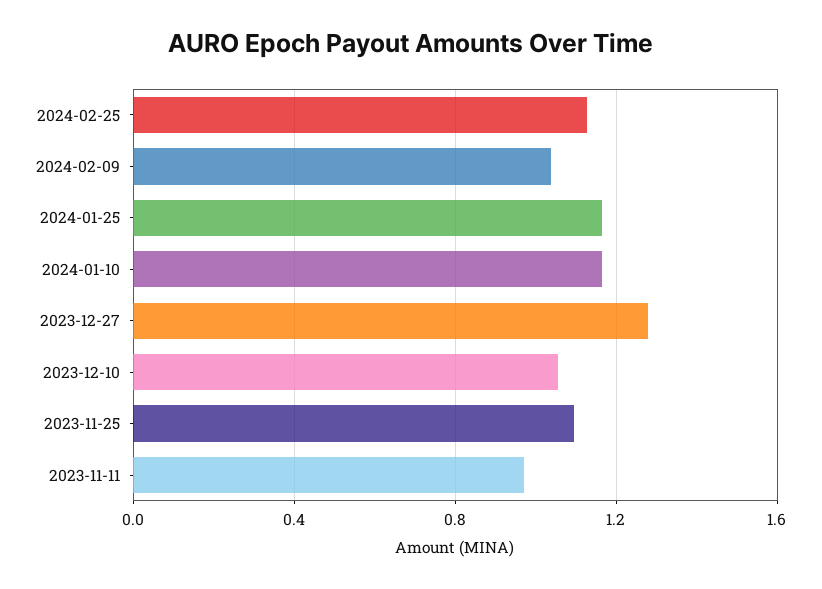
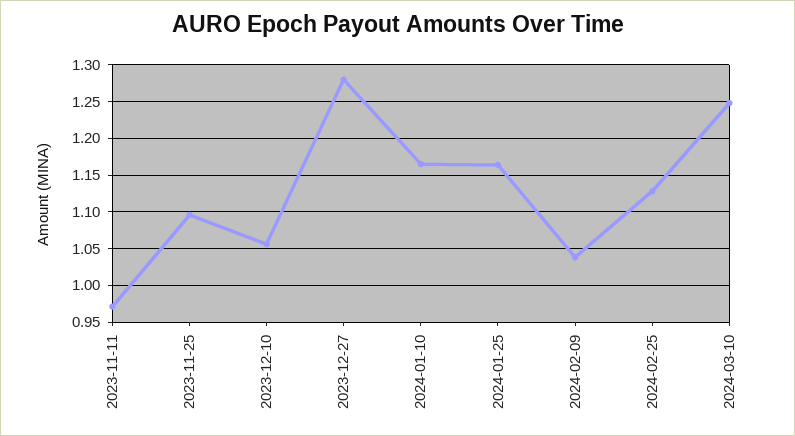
2024-03-10: none -> 1.25

